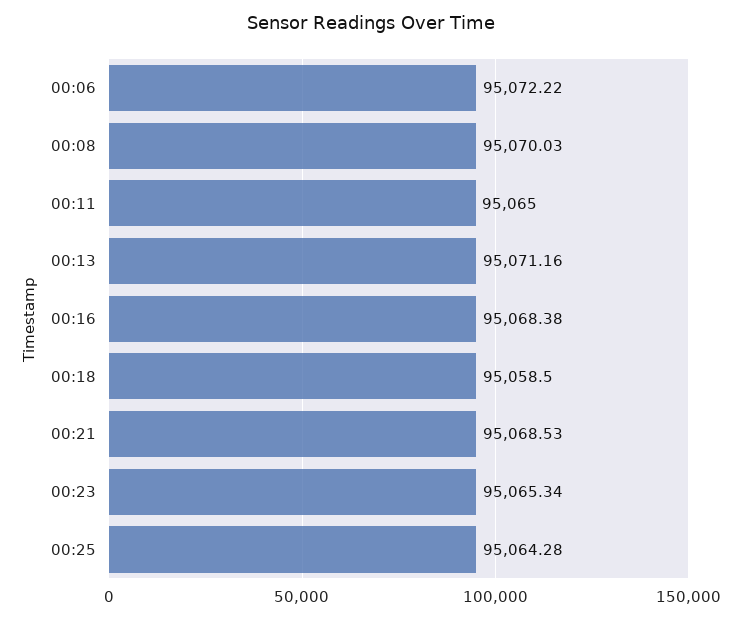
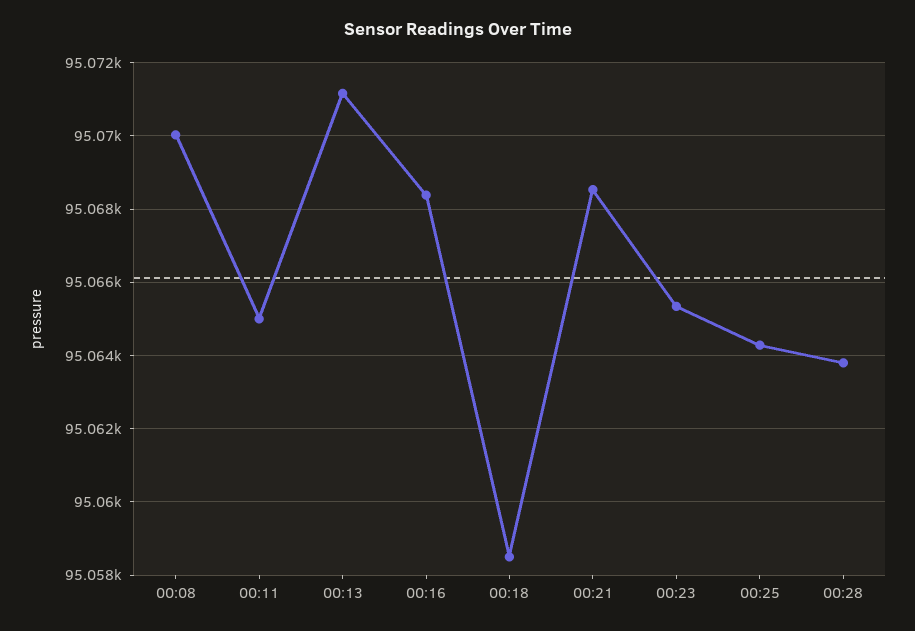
00:06: 95072.22 -> none
00:28: none -> 95063.8

